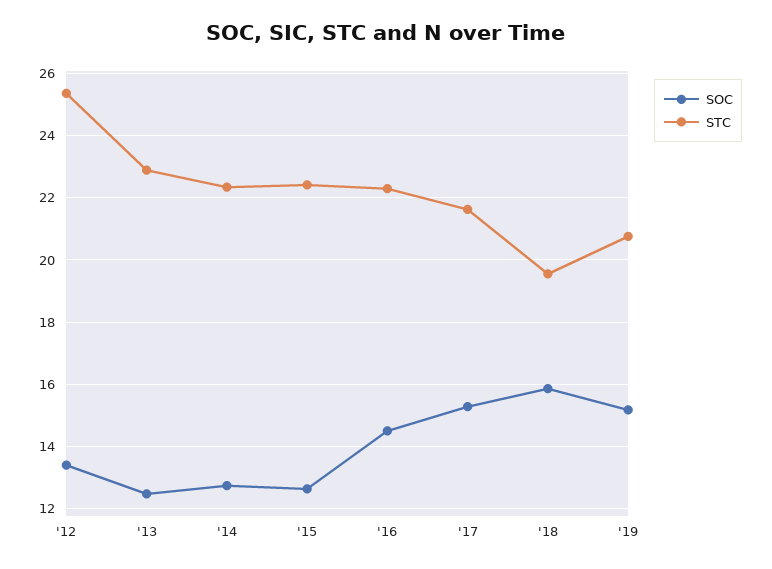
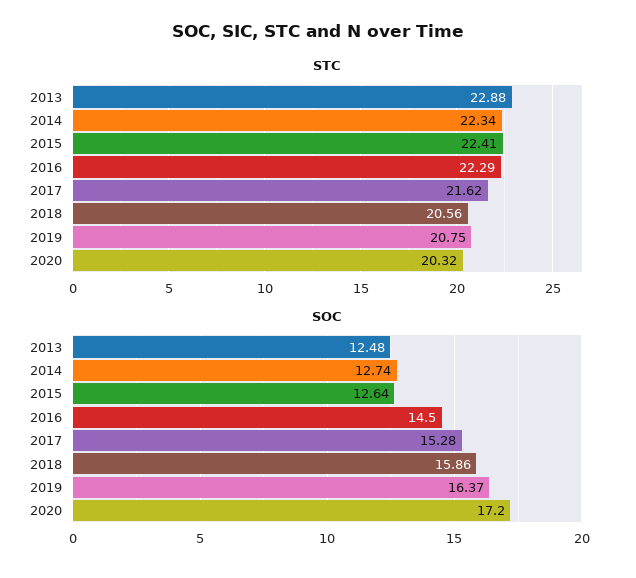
SOC, '12: 13.4 -> none
STC, '12: 25.4 -> none
STC, '18: 19.6 -> 20.56
SOC, '19: 15.2 -> 16.37
STC, 2020: none -> 20.32
SOC, 2020: none -> 17.2

